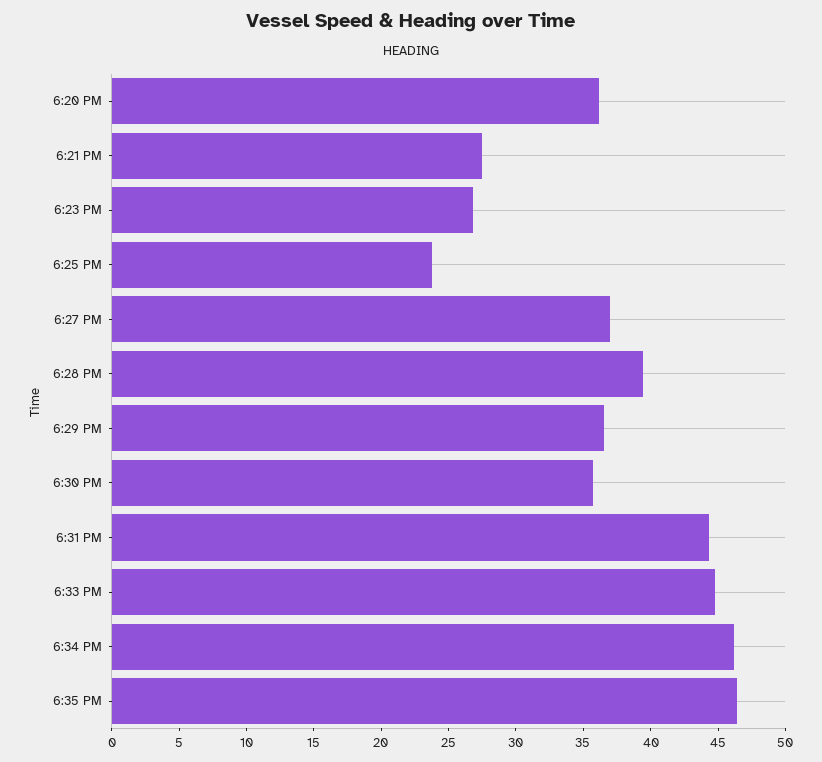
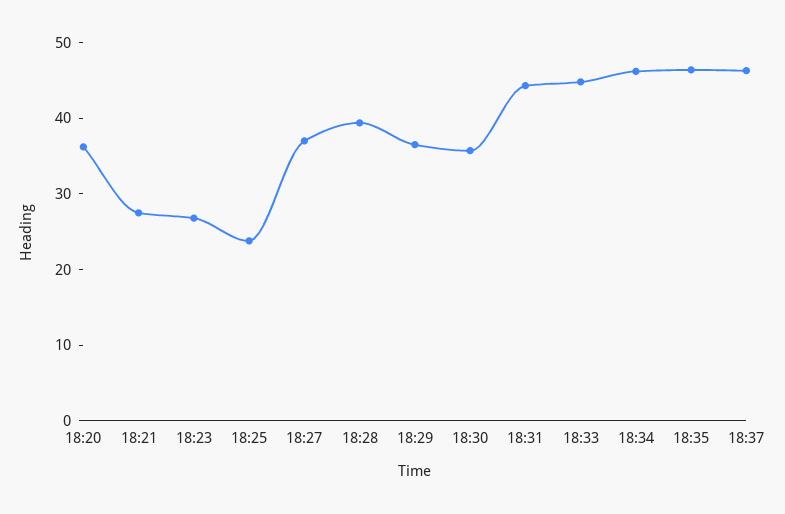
18:37: none -> 46

